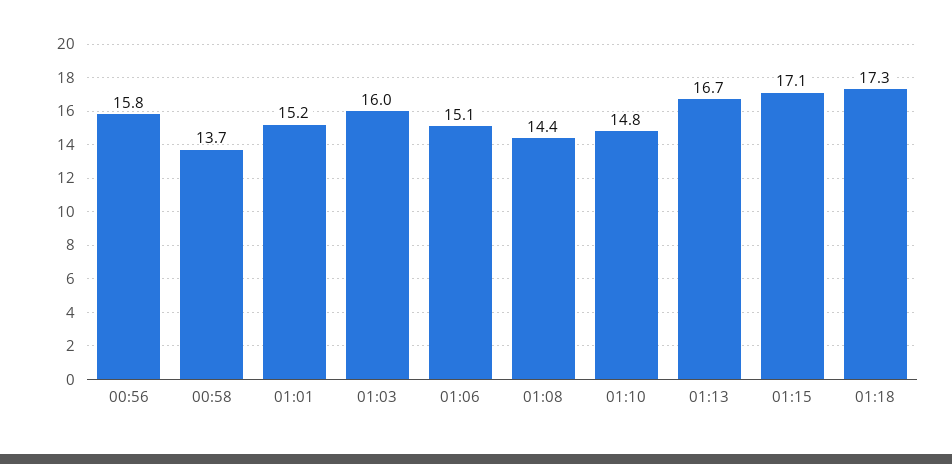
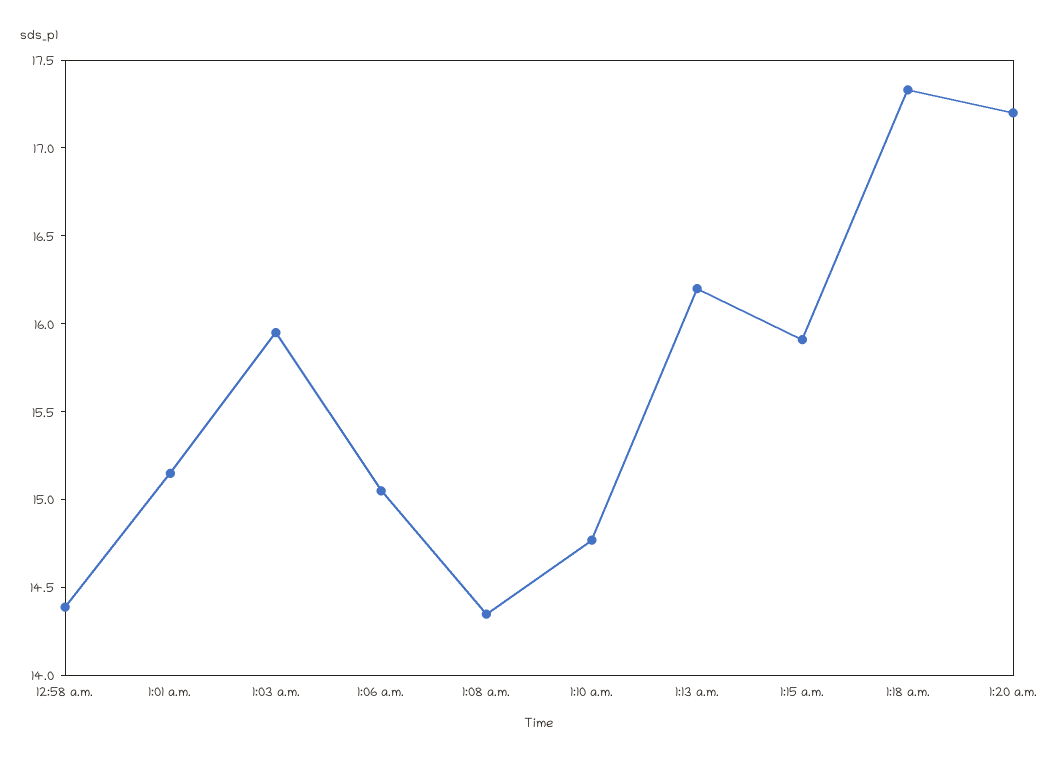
00:56: 15.8 -> none
00:58: 13.7 -> 14.4
01:13: 16.7 -> 16.2
01:15: 17.1 -> 15.9
1:20 a.m.: none -> 17.2

